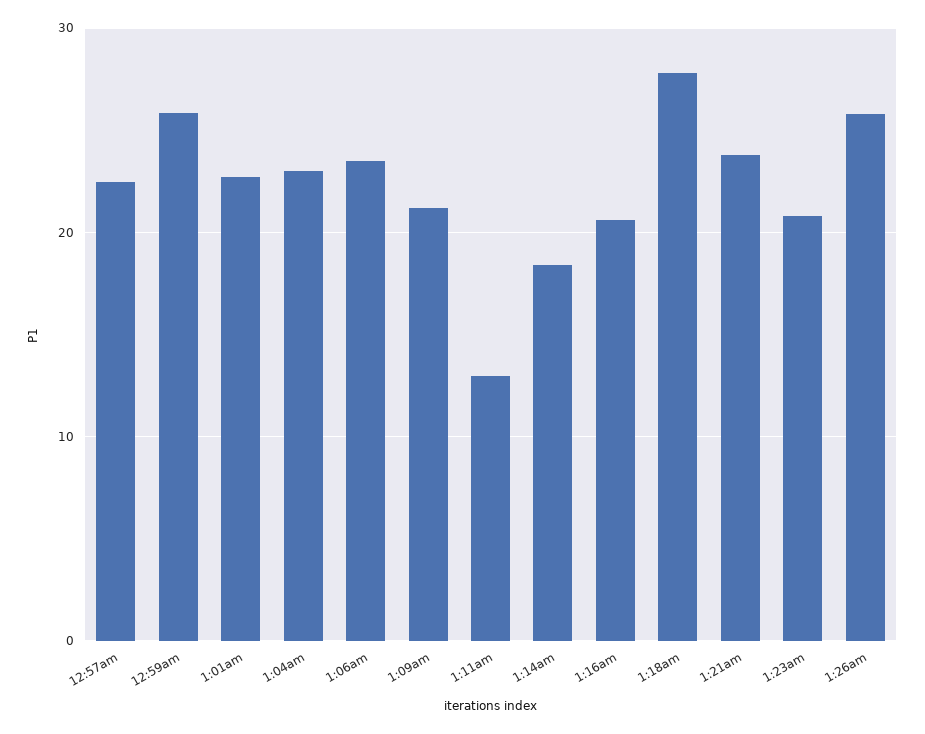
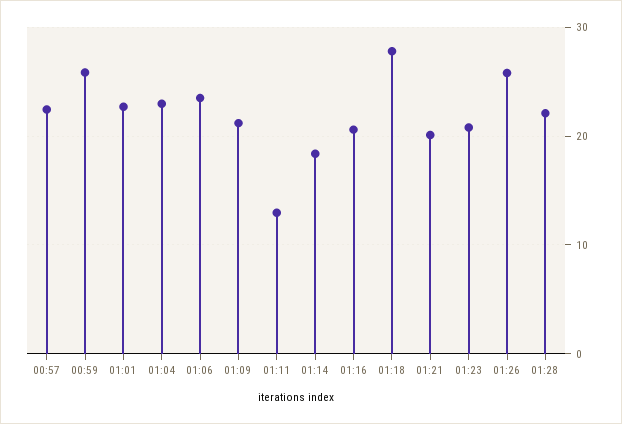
1:21am: 24 -> 20
01:28: none -> 22

